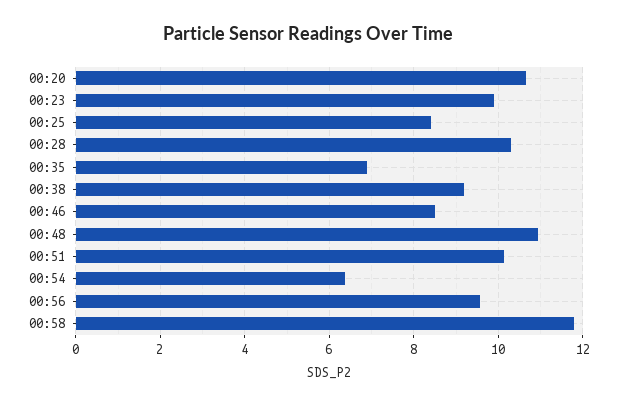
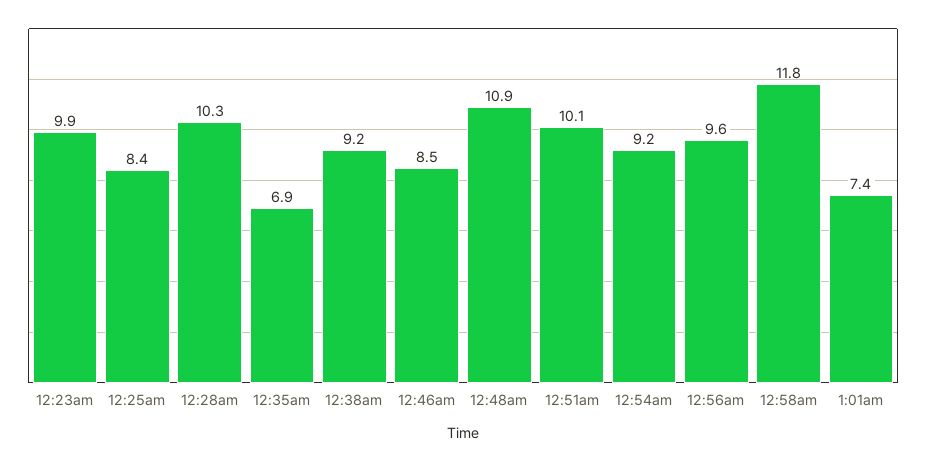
00:20: 10.6 -> none
00:54: 6.4 -> 9.2
1:01am: none -> 7.4

